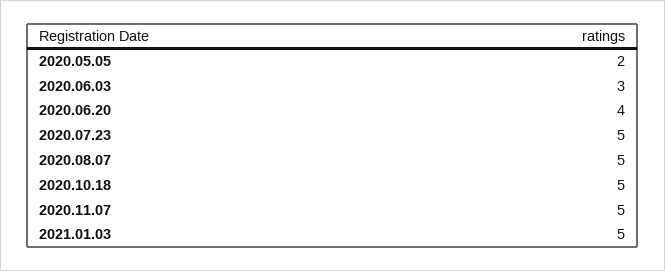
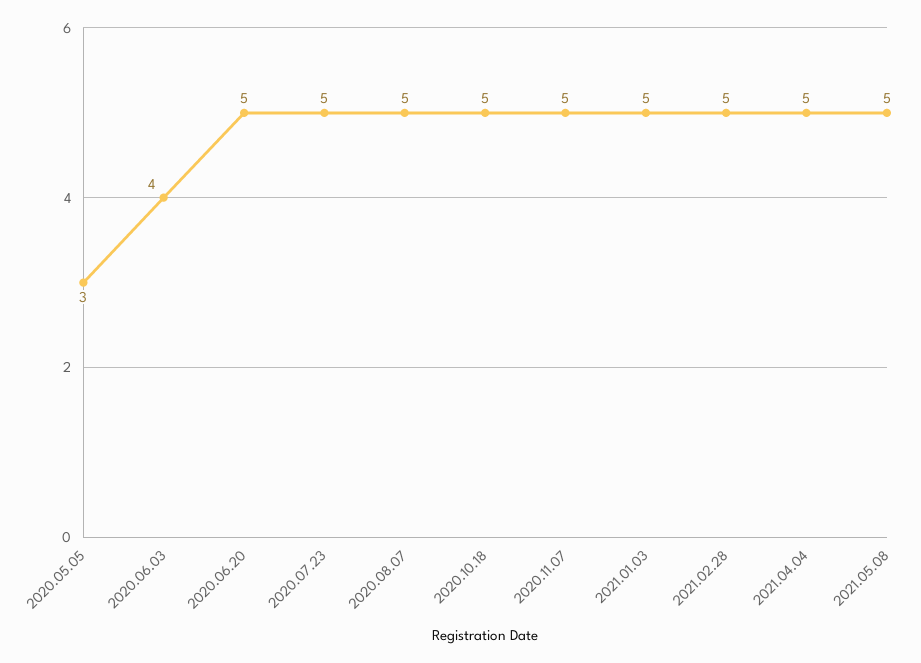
2020.05.05: 2 -> 3
2020.06.03: 3 -> 4
2020.06.20: 4 -> 5
2021.02.28: none -> 5
2021.04.04: none -> 5
2021.05.08: none -> 5

